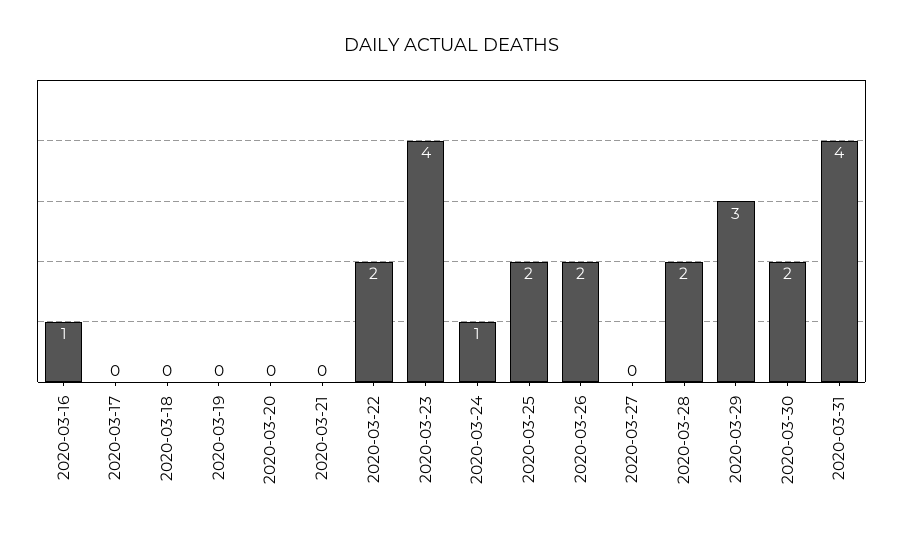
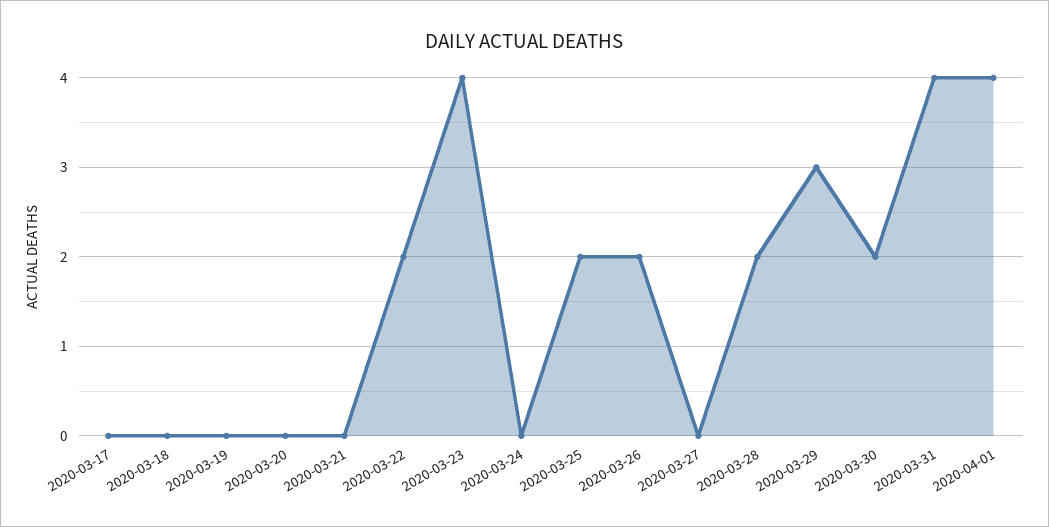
2020-03-16: 1 -> none
2020-03-24: 1 -> 0
2020-04-01: none -> 4

